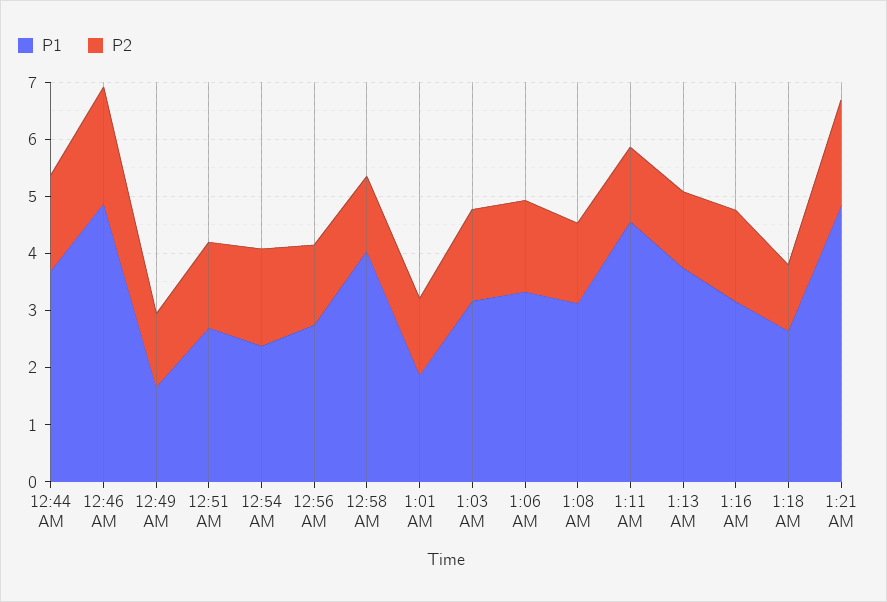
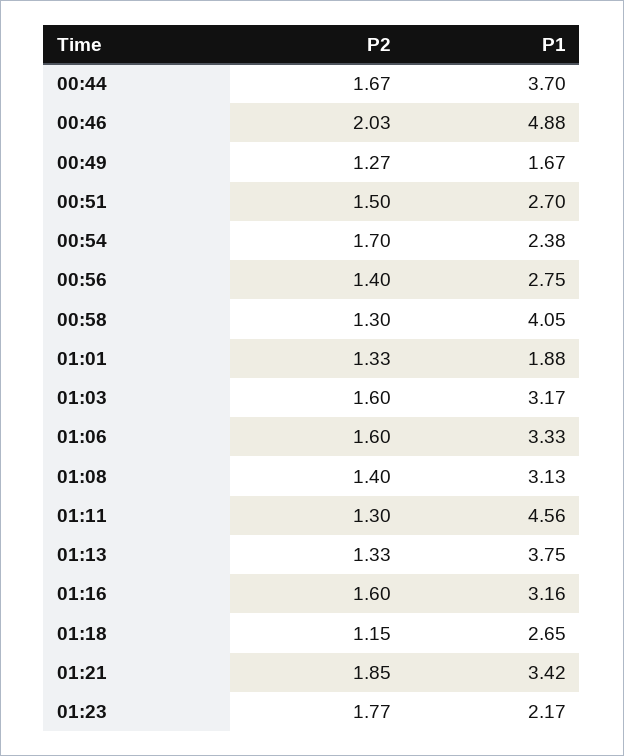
P1, 1:21 AM: 4.8 -> 3.42
P2, 01:23: none -> 1.77
P1, 01:23: none -> 2.17

